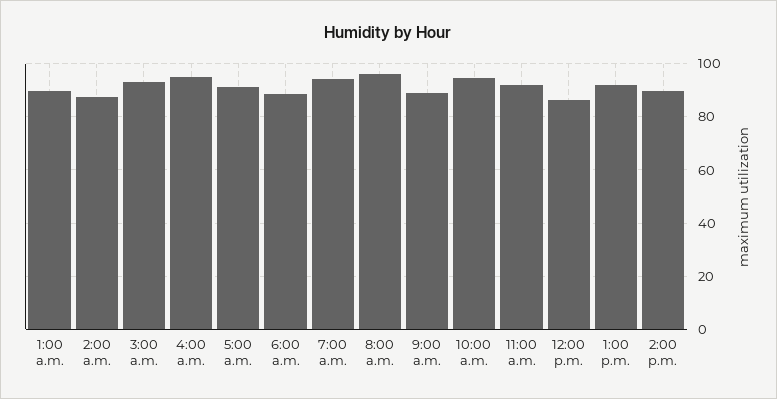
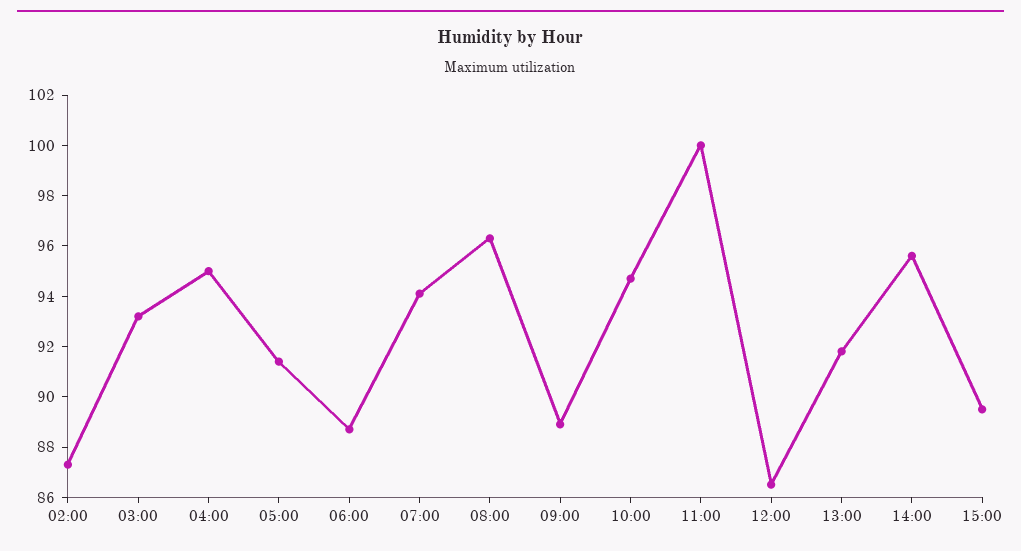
1:00 a.m.: 90 -> none
11:00 a.m.: 92.5 -> 100
2:00 p.m.: 90 -> 95.5
15:00: none -> 89.5

